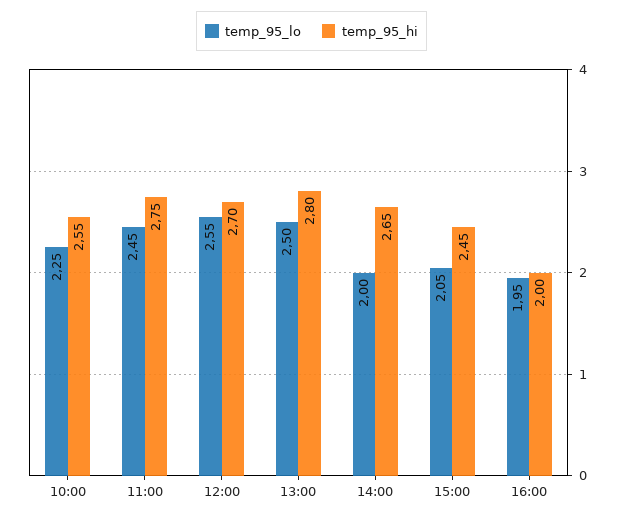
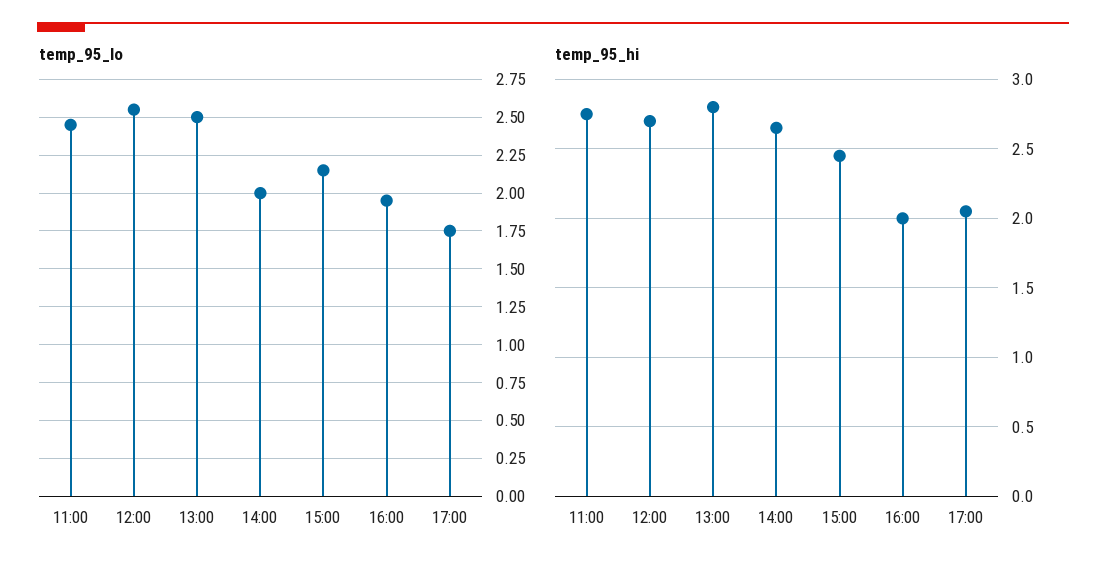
temp_95_lo, 10:00: 2.25 -> none
temp_95_hi, 10:00: 2.55 -> none
temp_95_lo, 15:00: 2.05 -> 2.15
temp_95_lo, 17:00: none -> 1.75
temp_95_hi, 17:00: none -> 2.05

